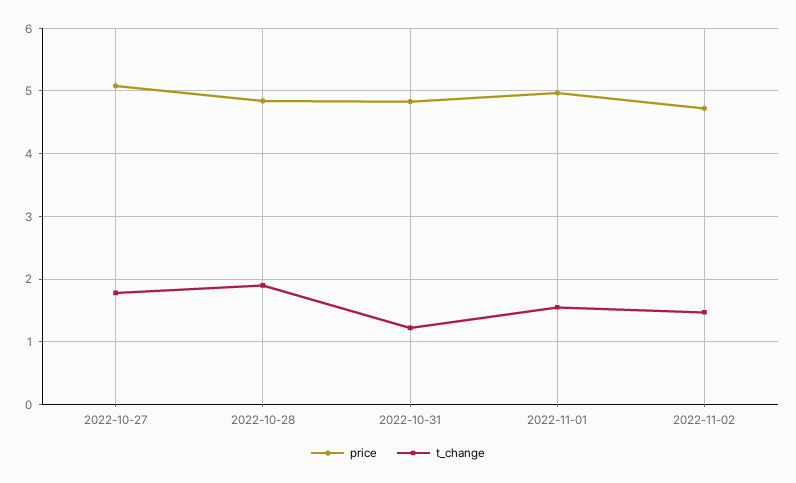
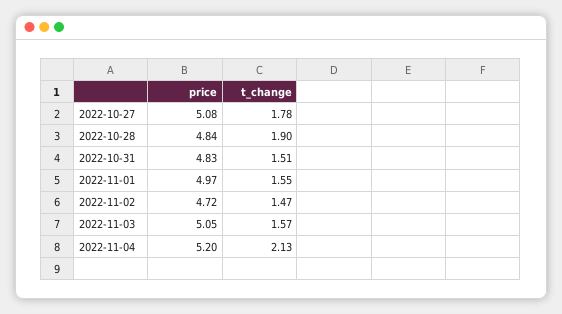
t_change, 2022-10-31: 1.2 -> 1.51
price, 2022-11-03: none -> 5.05
t_change, 2022-11-03: none -> 1.57
price, 2022-11-04: none -> 5.2
t_change, 2022-11-04: none -> 2.13

